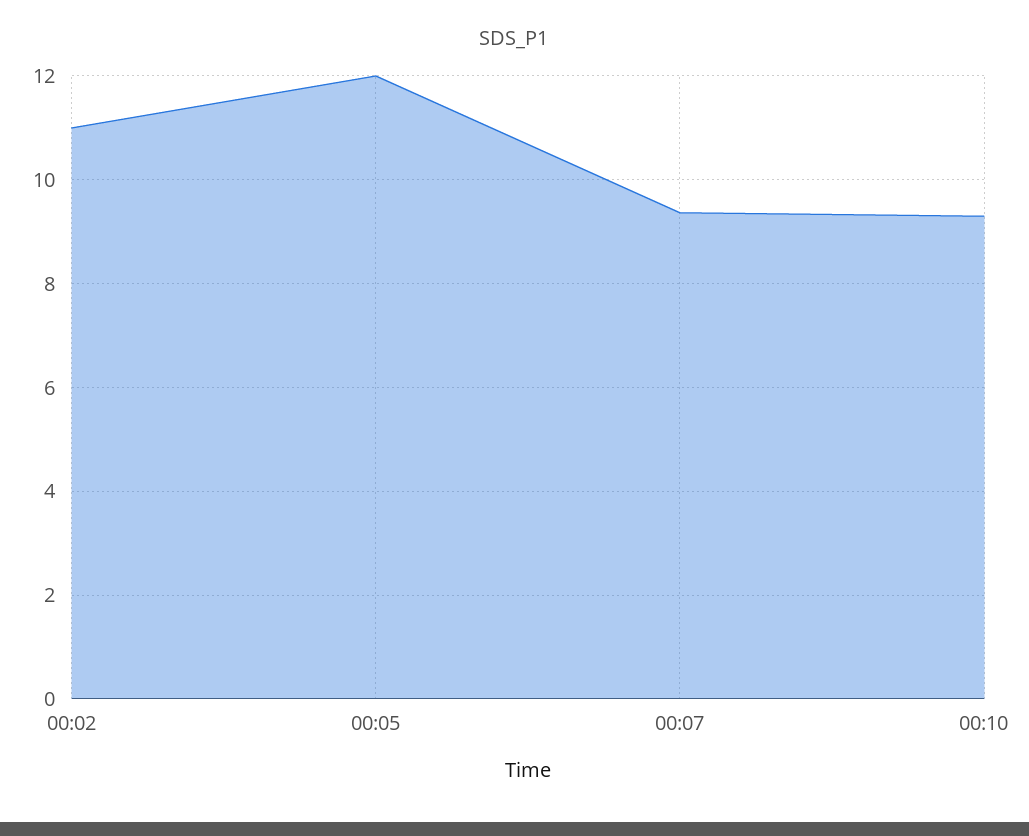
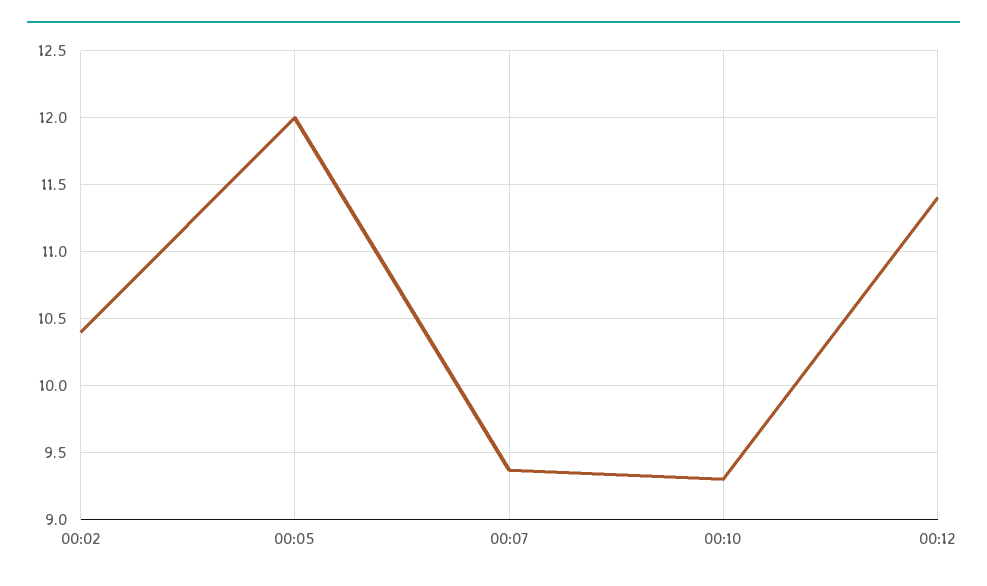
00:02: 11 -> 10.4
00:12: none -> 11.4

